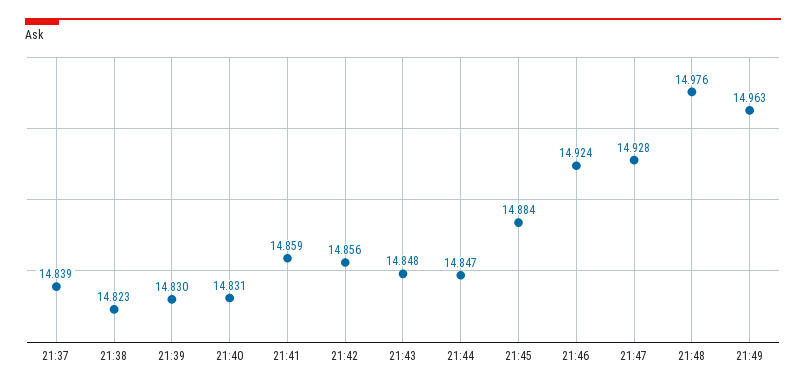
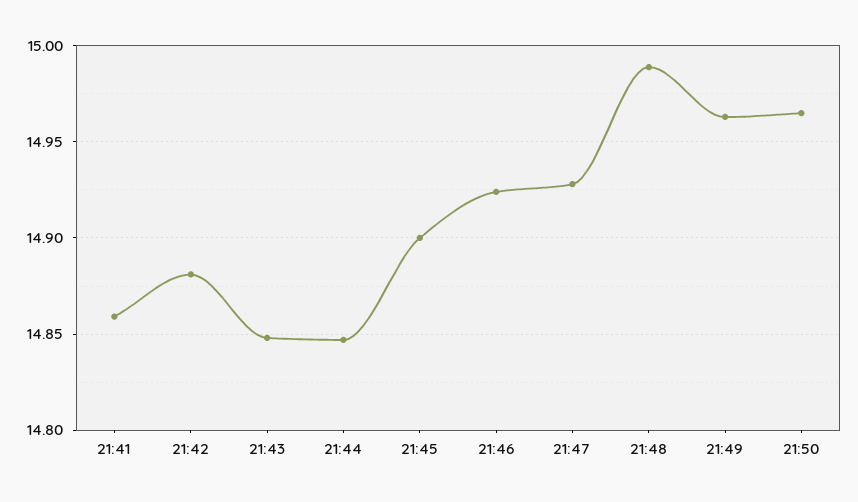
21:37: 14.839 -> none
21:38: 14.823 -> none
21:39: 14.83 -> none
21:40: 14.831 -> none
21:42: 14.856 -> 14.88
21:45: 14.884 -> 14.9
21:48: 14.976 -> 14.99
21:50: none -> 14.965

